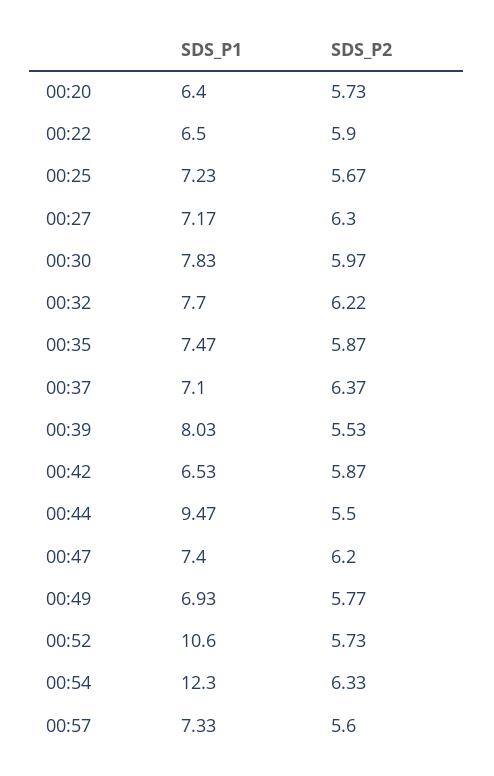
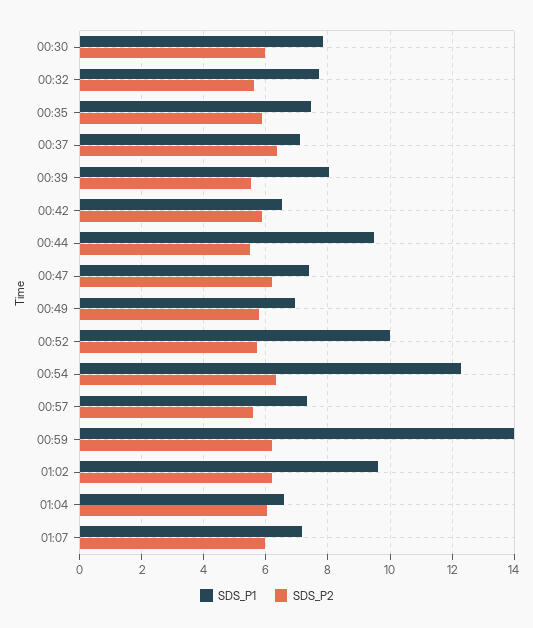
SDS_P1, 00:20: 6.4 -> none
SDS_P2, 00:20: 5.73 -> none
SDS_P1, 00:22: 6.5 -> none
SDS_P2, 00:22: 5.9 -> none
SDS_P1, 00:25: 7.23 -> none
SDS_P2, 00:25: 5.67 -> none
SDS_P1, 00:27: 7.17 -> none
SDS_P2, 00:27: 6.3 -> none
SDS_P2, 00:32: 6.22 -> 5.6
SDS_P1, 00:52: 10.6 -> 10
SDS_P1, 00:59: none -> 14
SDS_P2, 00:59: none -> 6.2
SDS_P1, 01:02: none -> 9.6
SDS_P2, 01:02: none -> 6.2
SDS_P1, 01:04: none -> 6.6
SDS_P2, 01:04: none -> 6
SDS_P1, 01:07: none -> 7.2
SDS_P2, 01:07: none -> 6

